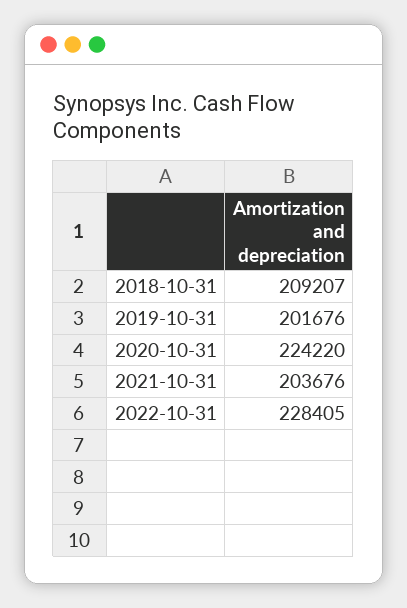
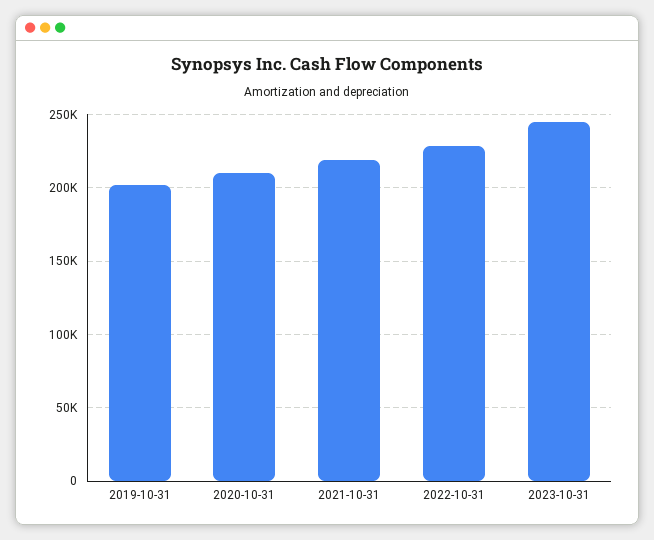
2018-10-31: 209207 -> none
2020-10-31: 224220 -> 210000
2021-10-31: 203676 -> 220000
2023-10-31: none -> 245000

